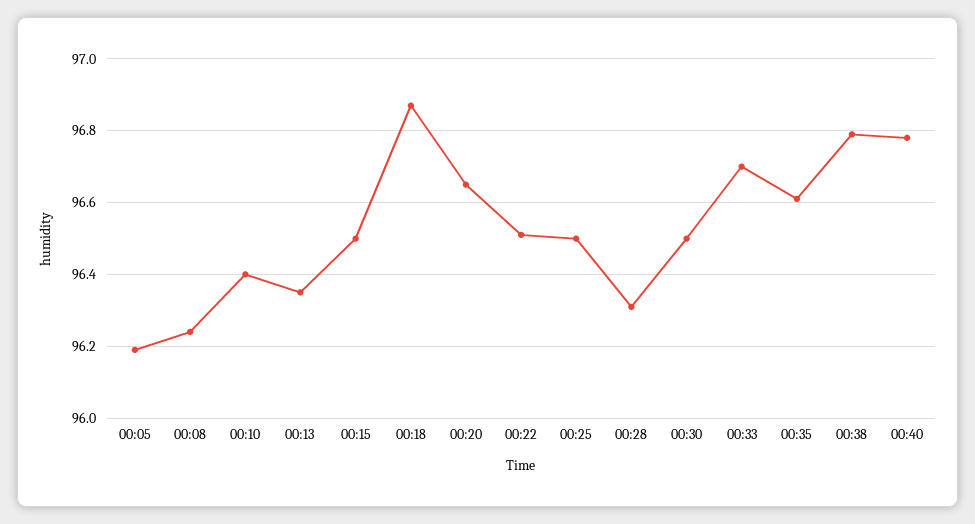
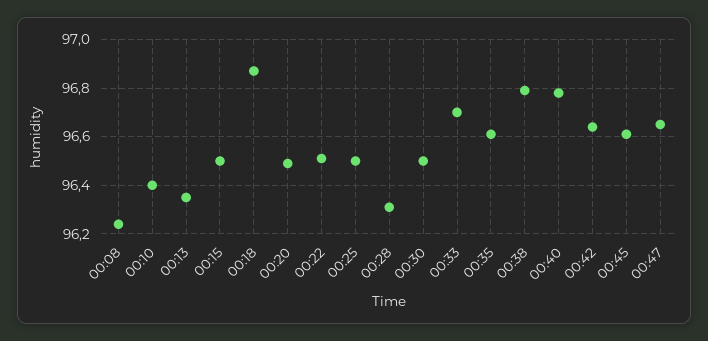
00:05: 96.2 -> none
00:20: 96.65 -> 96.5
00:42: none -> 96.65
00:45: none -> 96.6
00:47: none -> 96.65

